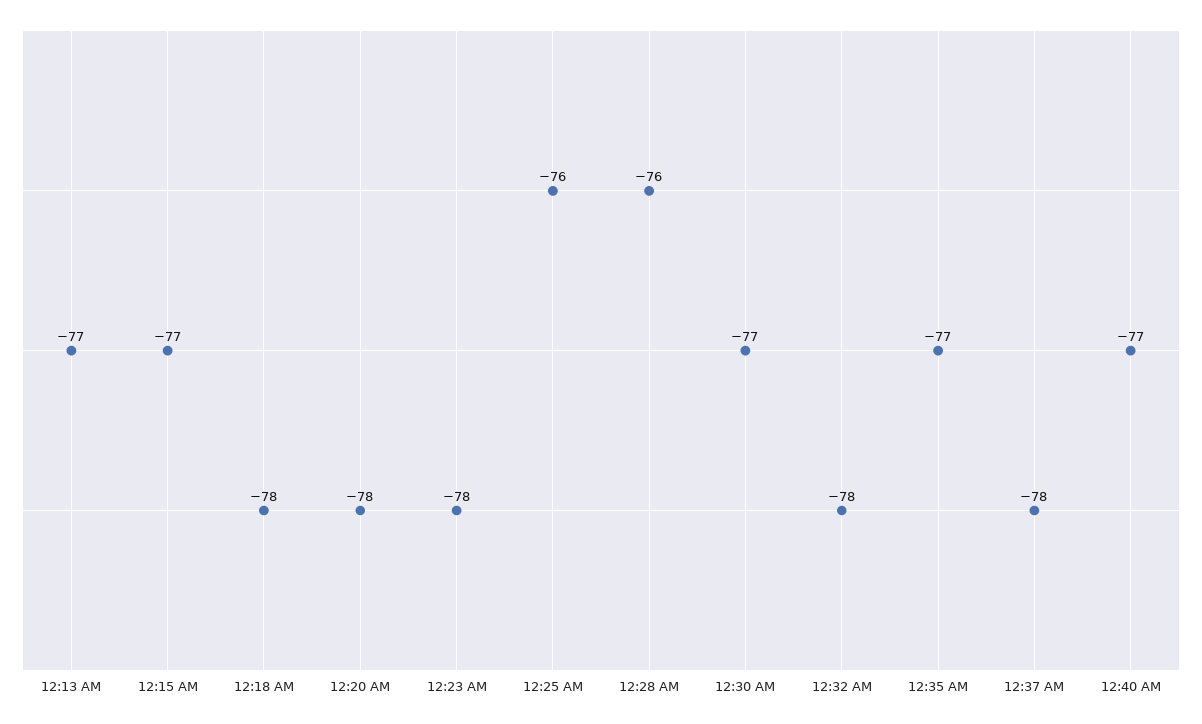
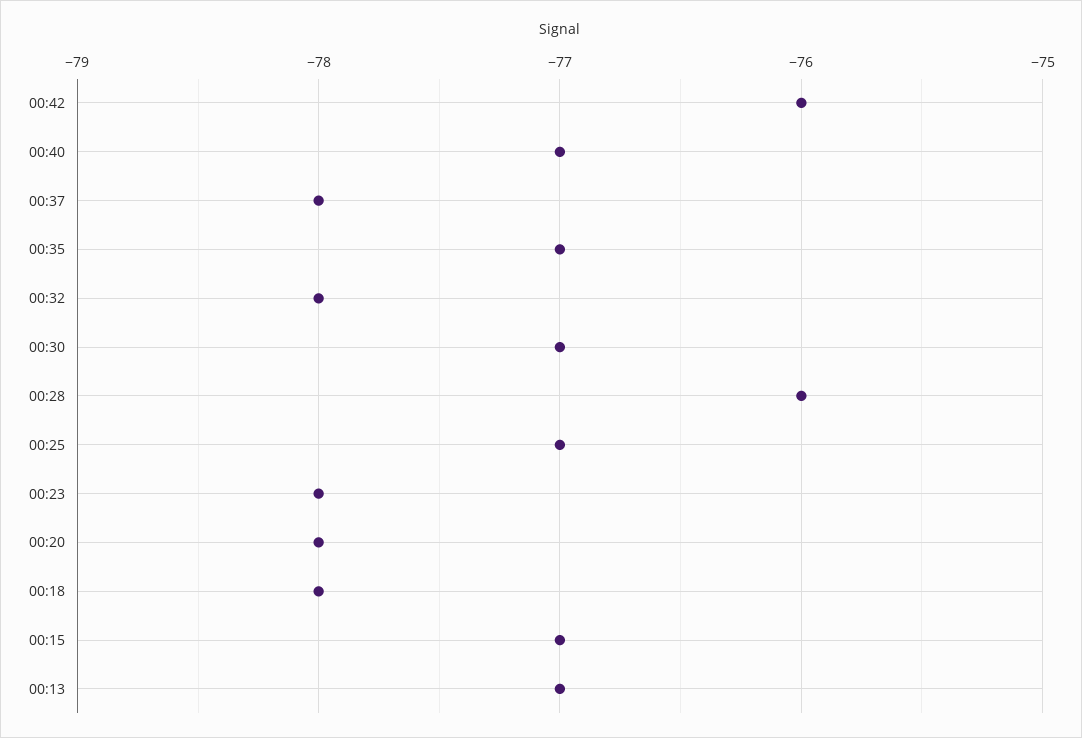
12:25 AM: -76 -> -77
00:42: none -> -76

